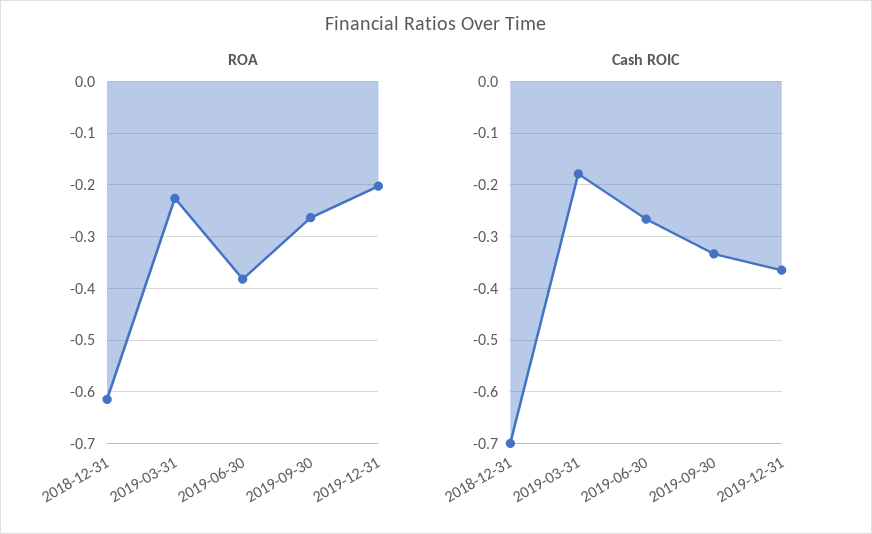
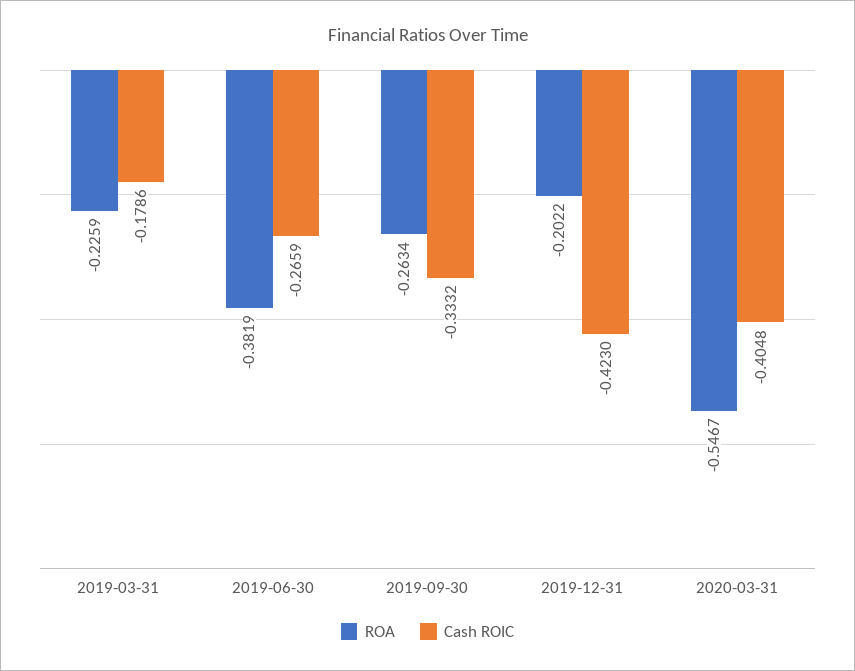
ROA, 2018-12-31: -0.62 -> none
Cash ROIC, 2018-12-31: -0.7 -> none
Cash ROIC, 2019-12-31: -0.36 -> -0.423
ROA, 2020-03-31: none -> -0.5467
Cash ROIC, 2020-03-31: none -> -0.4048

